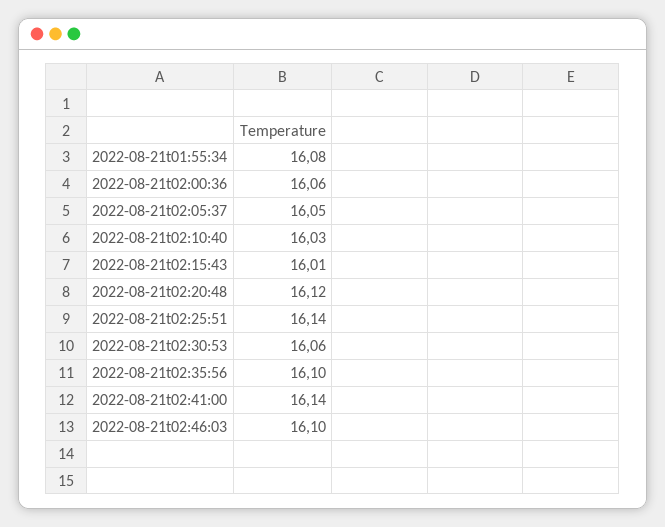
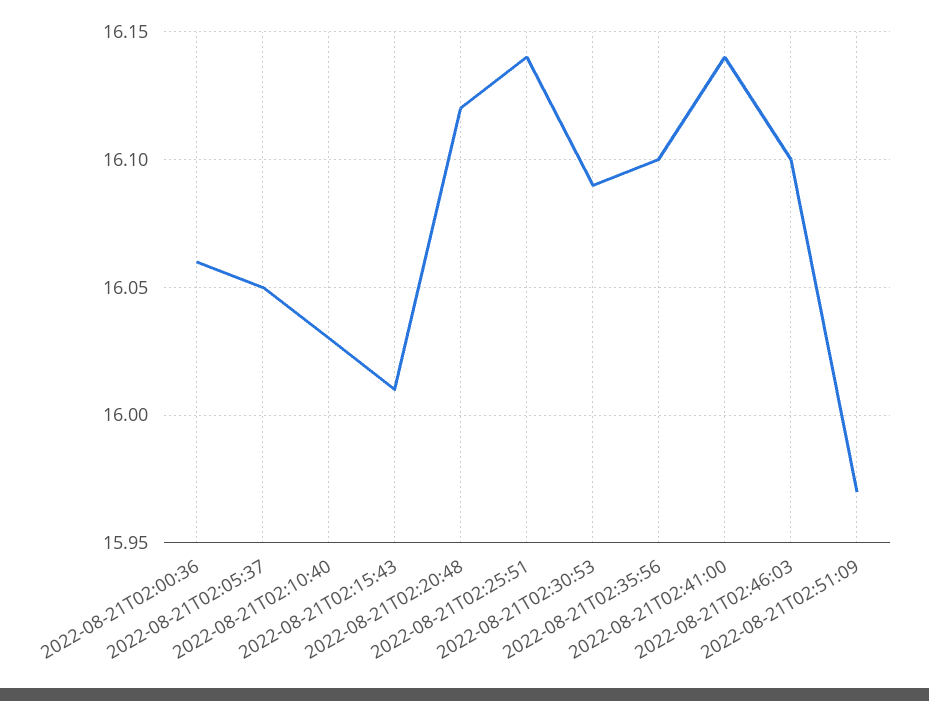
2022-08-21t01:55:34: 16.08 -> none
2022-08-21t02:30:53: 16.06 -> 16.09
2022-08-21T02:51:09: none -> 15.97

